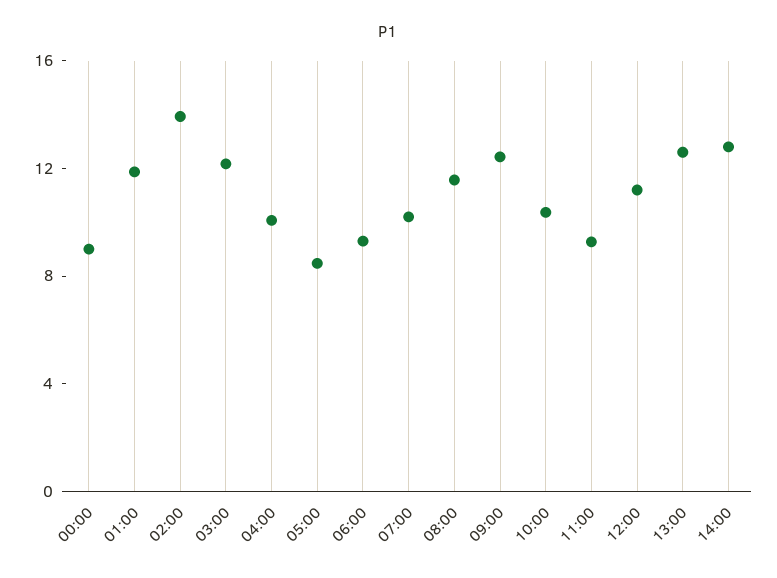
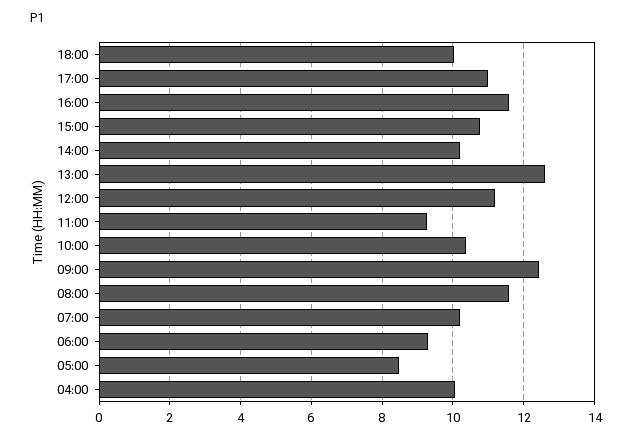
00:00: 9 -> none
01:00: 12 -> none
02:00: 14 -> none
03:00: 12 -> none
14:00: 13 -> 10.2
18:00: none -> 10
17:00: none -> 11
16:00: none -> 11.6
15:00: none -> 10.8

